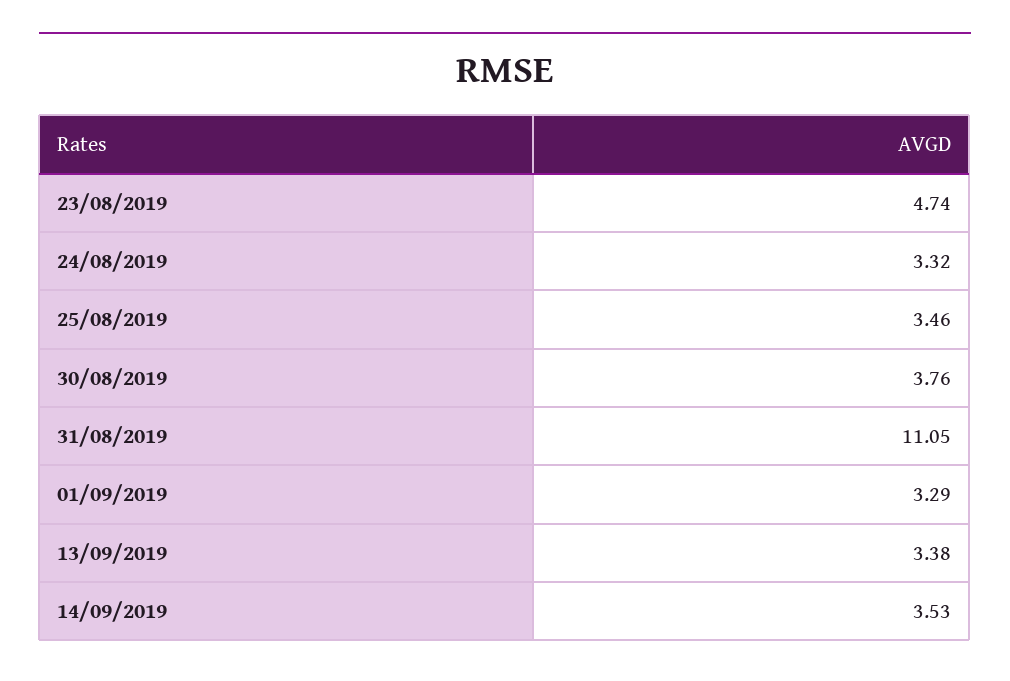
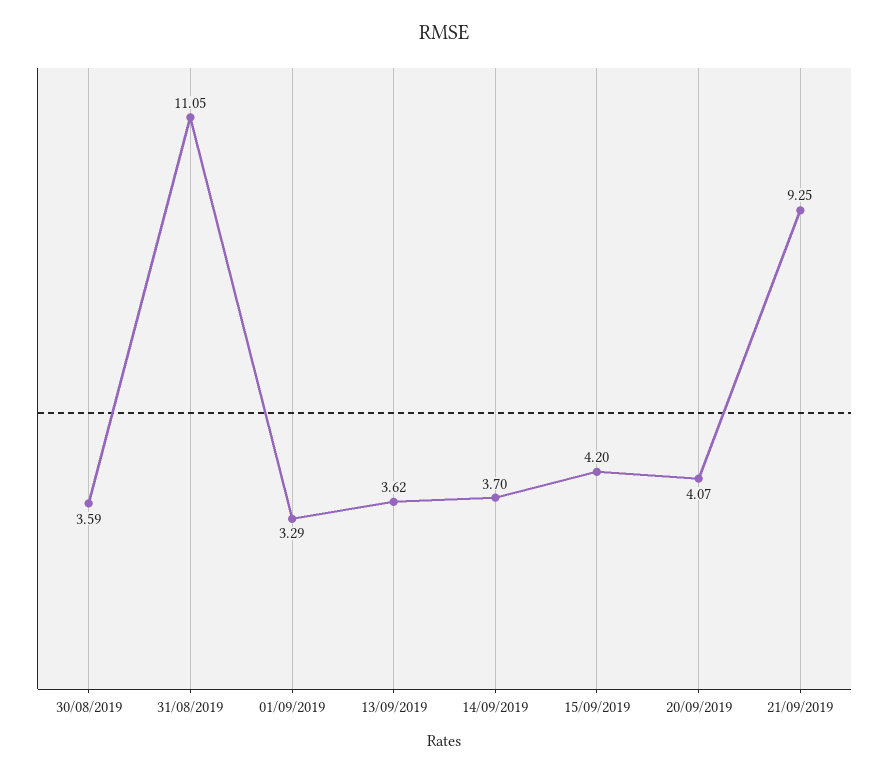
23/08/2019: 4.74 -> none
24/08/2019: 3.32 -> none
25/08/2019: 3.46 -> none
30/08/2019: 3.76 -> 3.59
13/09/2019: 3.38 -> 3.62
14/09/2019: 3.53 -> 3.7
15/09/2019: none -> 4.2
20/09/2019: none -> 4.07
21/09/2019: none -> 9.25

